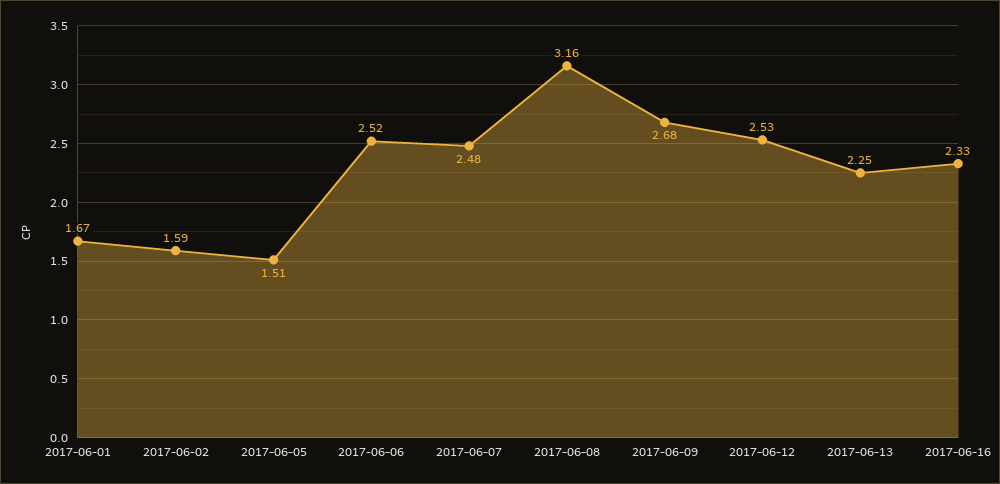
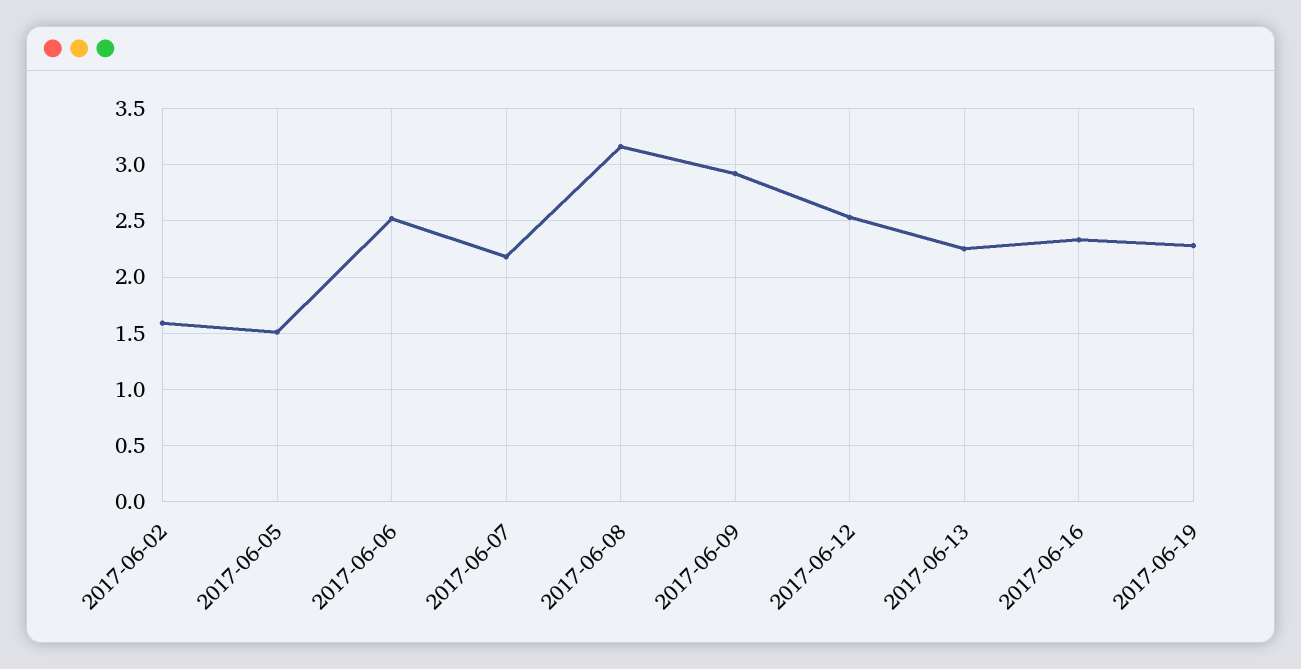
2017-06-01: 1.67 -> none
2017-06-07: 2.48 -> 2.2
2017-06-09: 2.68 -> 2.9
2017-06-19: none -> 2.3

